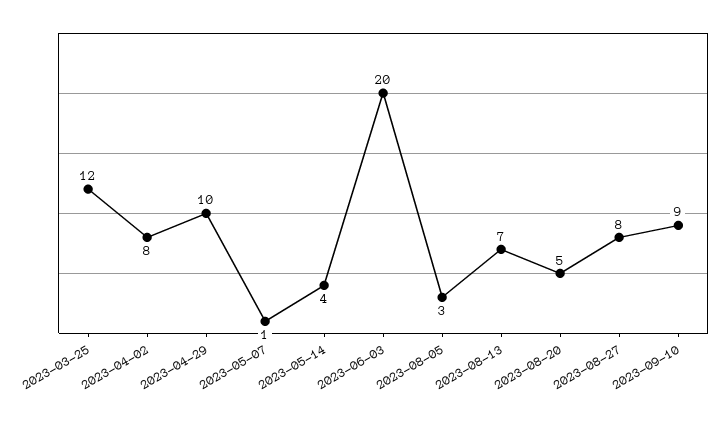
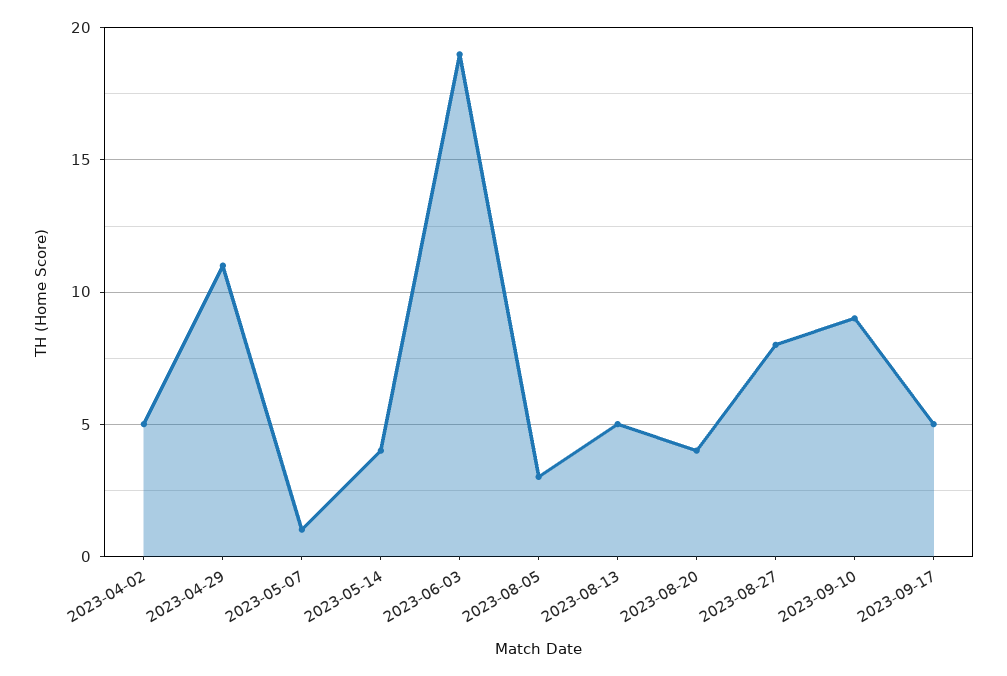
2023-03-25: 12 -> none
2023-04-02: 8 -> 5
2023-04-29: 10 -> 11
2023-06-03: 20 -> 19
2023-08-13: 7 -> 5
2023-08-20: 5 -> 4
2023-09-17: none -> 5

